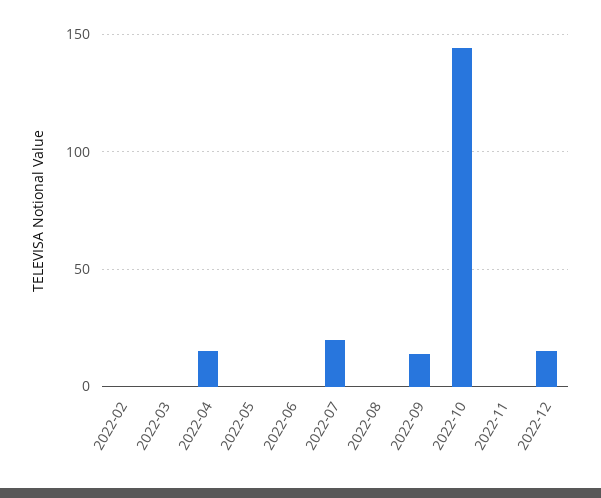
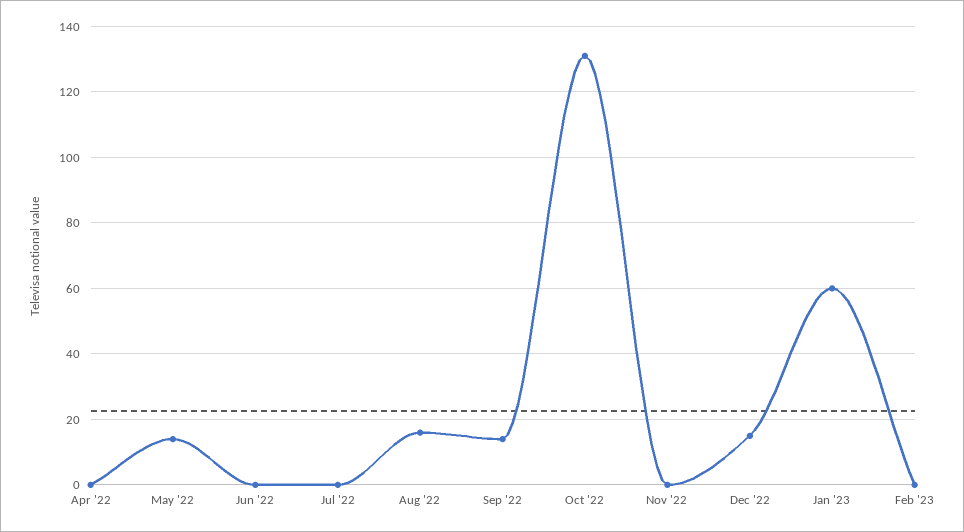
2022-02: 0 -> none
2022-03: 0 -> none
2022-04: 15 -> 0
2022-05: 0 -> 15
2022-07: 20 -> 0
2022-08: 0 -> 15
2022-10: 145 -> 130
Jan '23: none -> 60
Feb '23: none -> 0

